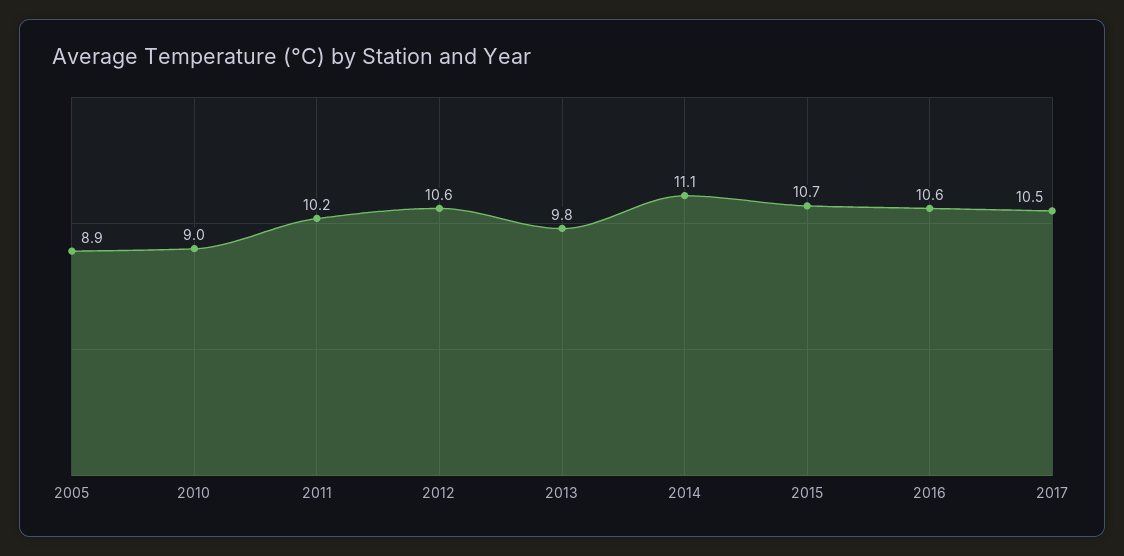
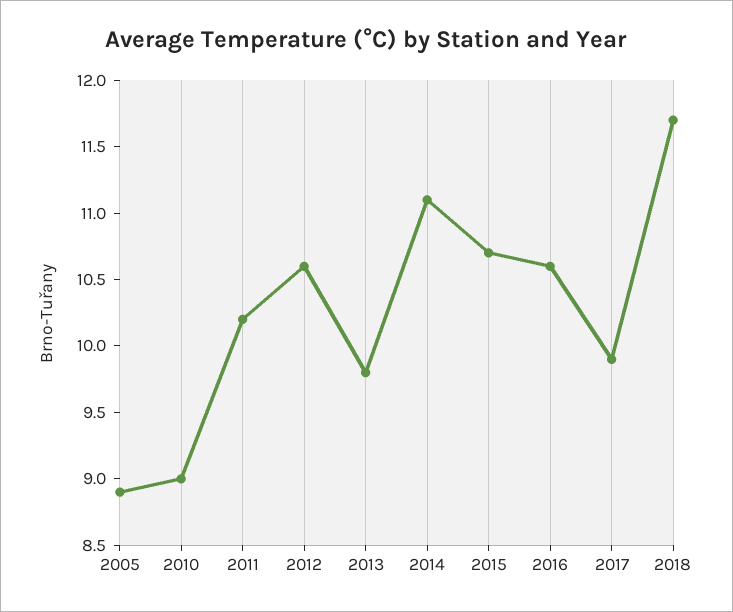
2017: 10.5 -> 9.9
2018: none -> 11.7

